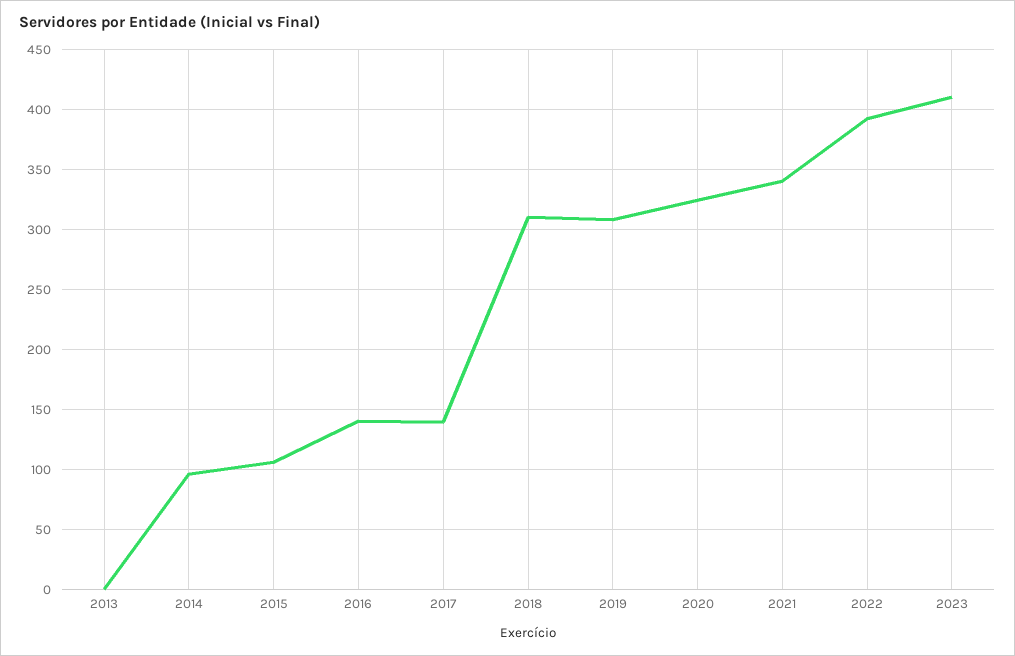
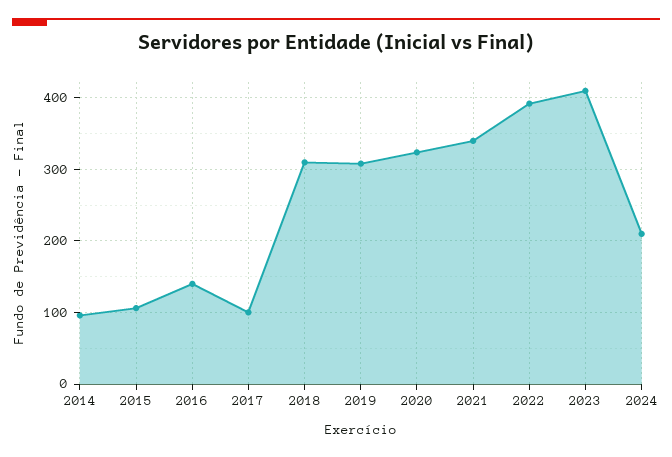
2013: 0 -> none
2017: 140 -> 100
2024: none -> 210

